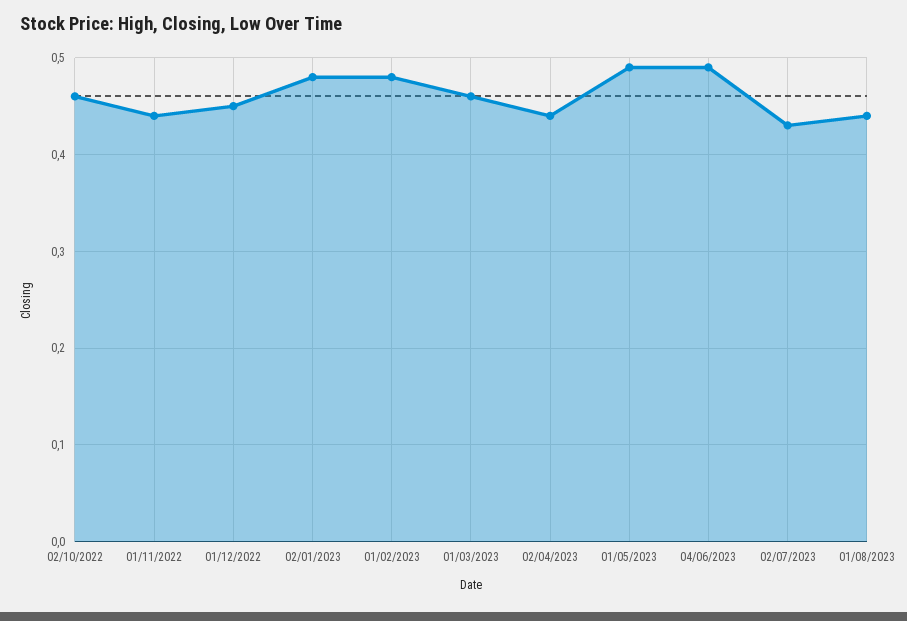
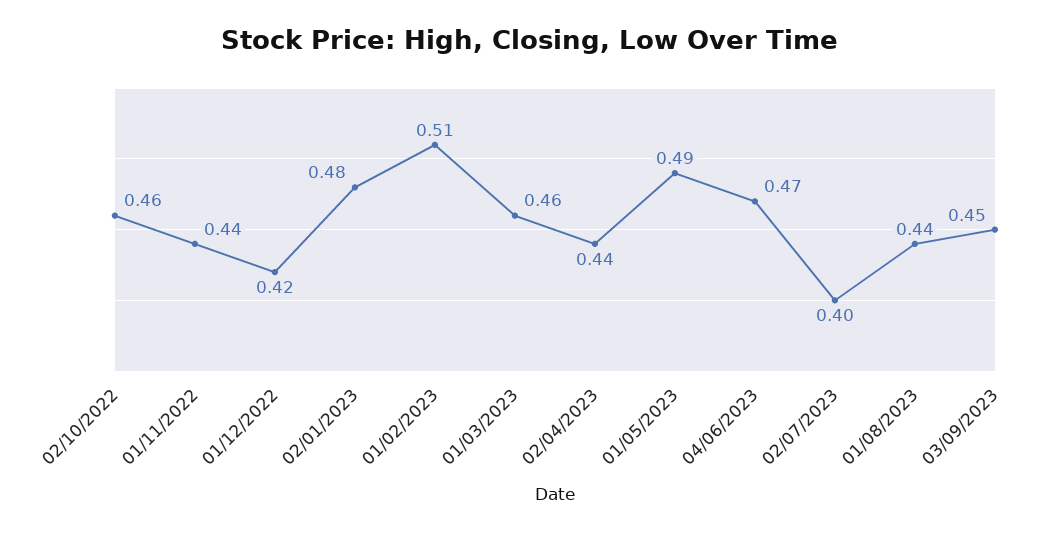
01/12/2022: 0.45 -> 0.42
01/02/2023: 0.48 -> 0.51
04/06/2023: 0.49 -> 0.47
02/07/2023: 0.43 -> 0.4
03/09/2023: none -> 0.45

